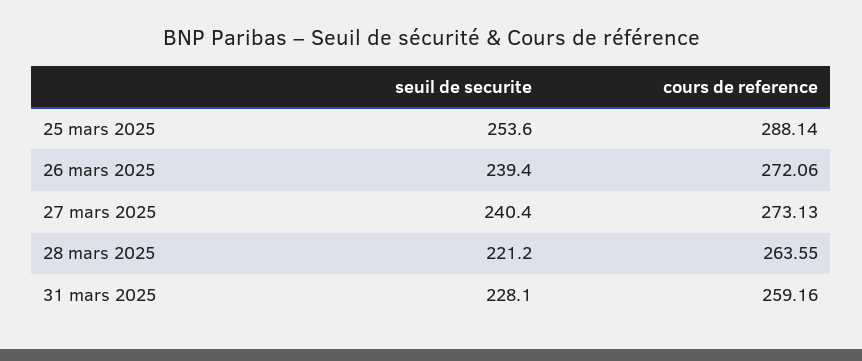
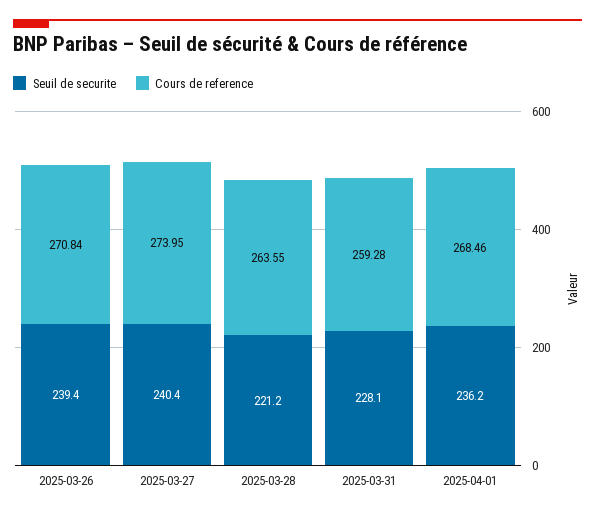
seuil de securite, 25 mars 2025: 253.6 -> none
cours de reference, 25 mars 2025: 288.14 -> none
cours de reference, 26 mars 2025: 272.06 -> 270.84
cours de reference, 27 mars 2025: 273.13 -> 273.95
cours de reference, 31 mars 2025: 259.16 -> 259.28
seuil de securite, 2025-04-01: none -> 236.2
cours de reference, 2025-04-01: none -> 268.46

